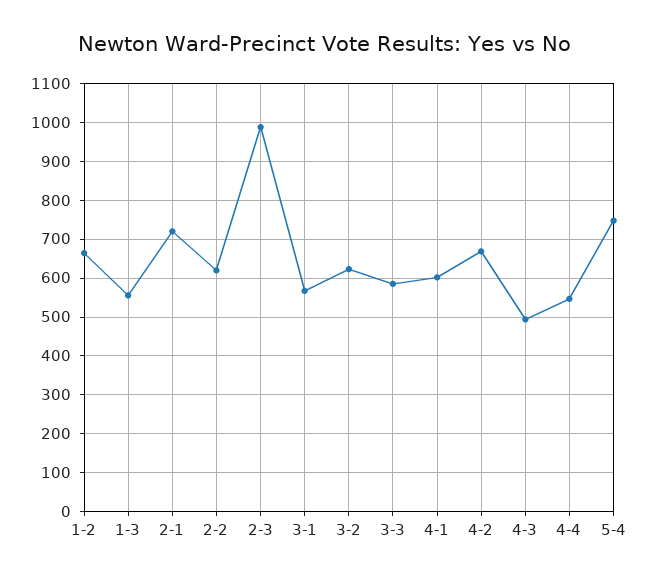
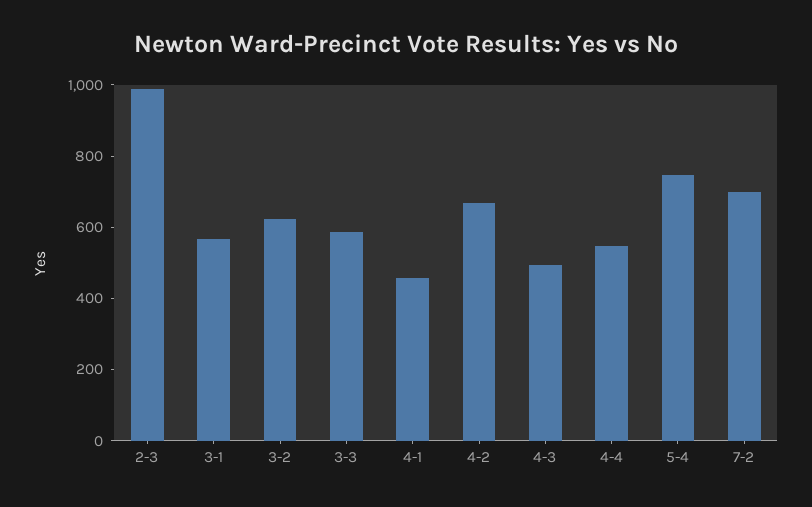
1-2: 660 -> none
1-3: 560 -> none
2-1: 720 -> none
2-2: 620 -> none
4-1: 600 -> 450
7-2: none -> 700

